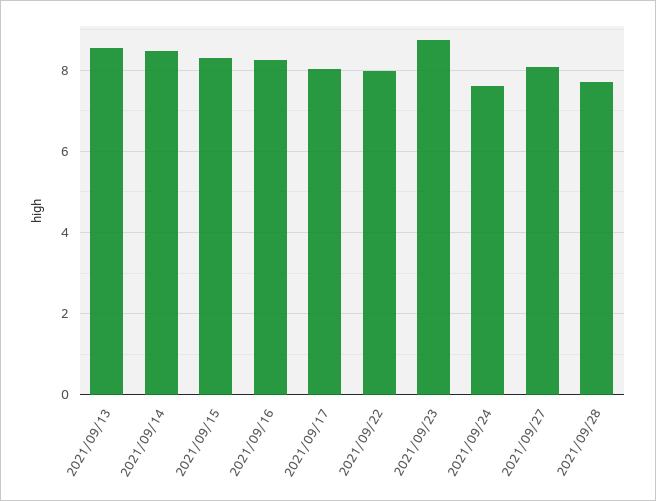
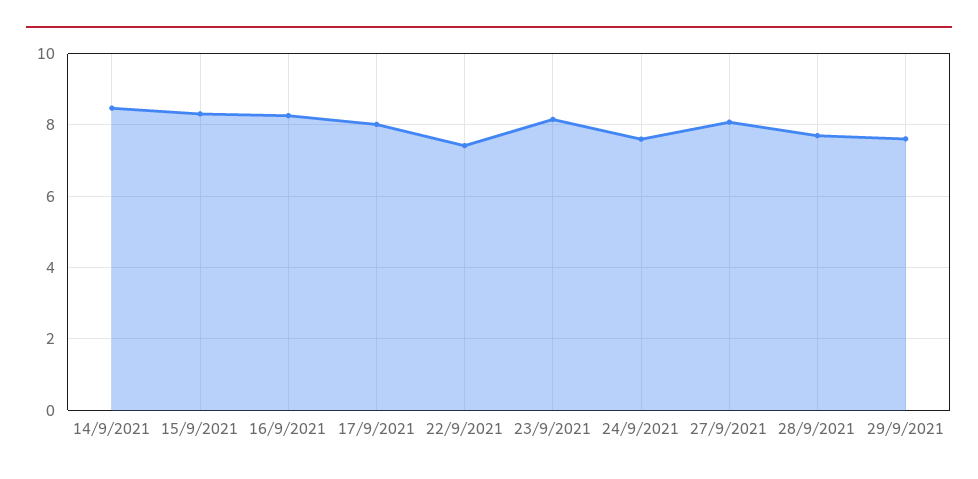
2021/09/13: 8.6 -> none
2021/09/22: 8 -> 7.4
2021/09/23: 8.8 -> 8.2
29/9/2021: none -> 7.6

